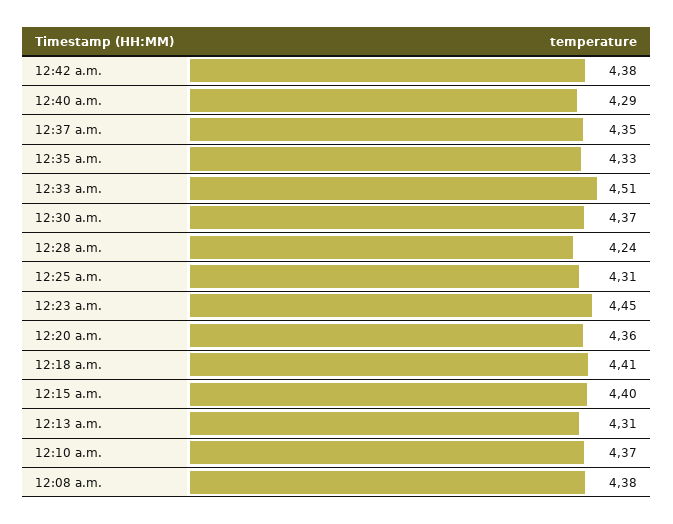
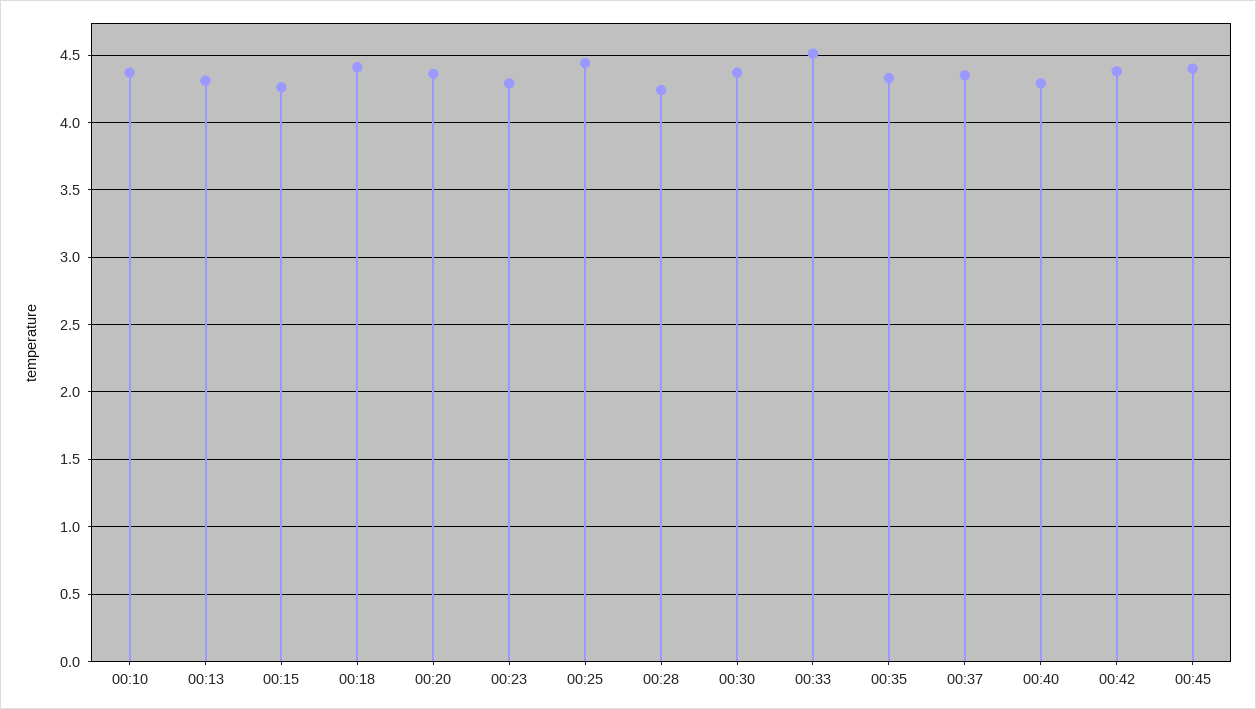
12:25 a.m.: 4.31 -> 4.45
12:23 a.m.: 4.45 -> 4.3
12:15 a.m.: 4.4 -> 4.25
12:08 a.m.: 4.38 -> none
00:45: none -> 4.4

